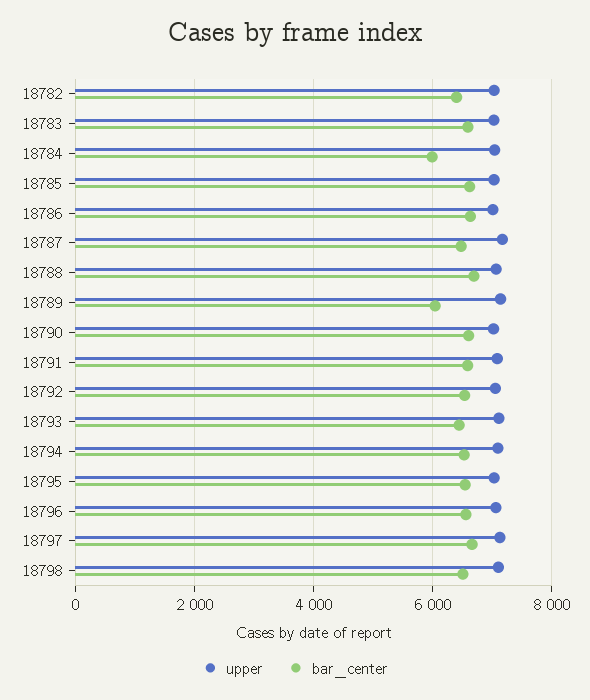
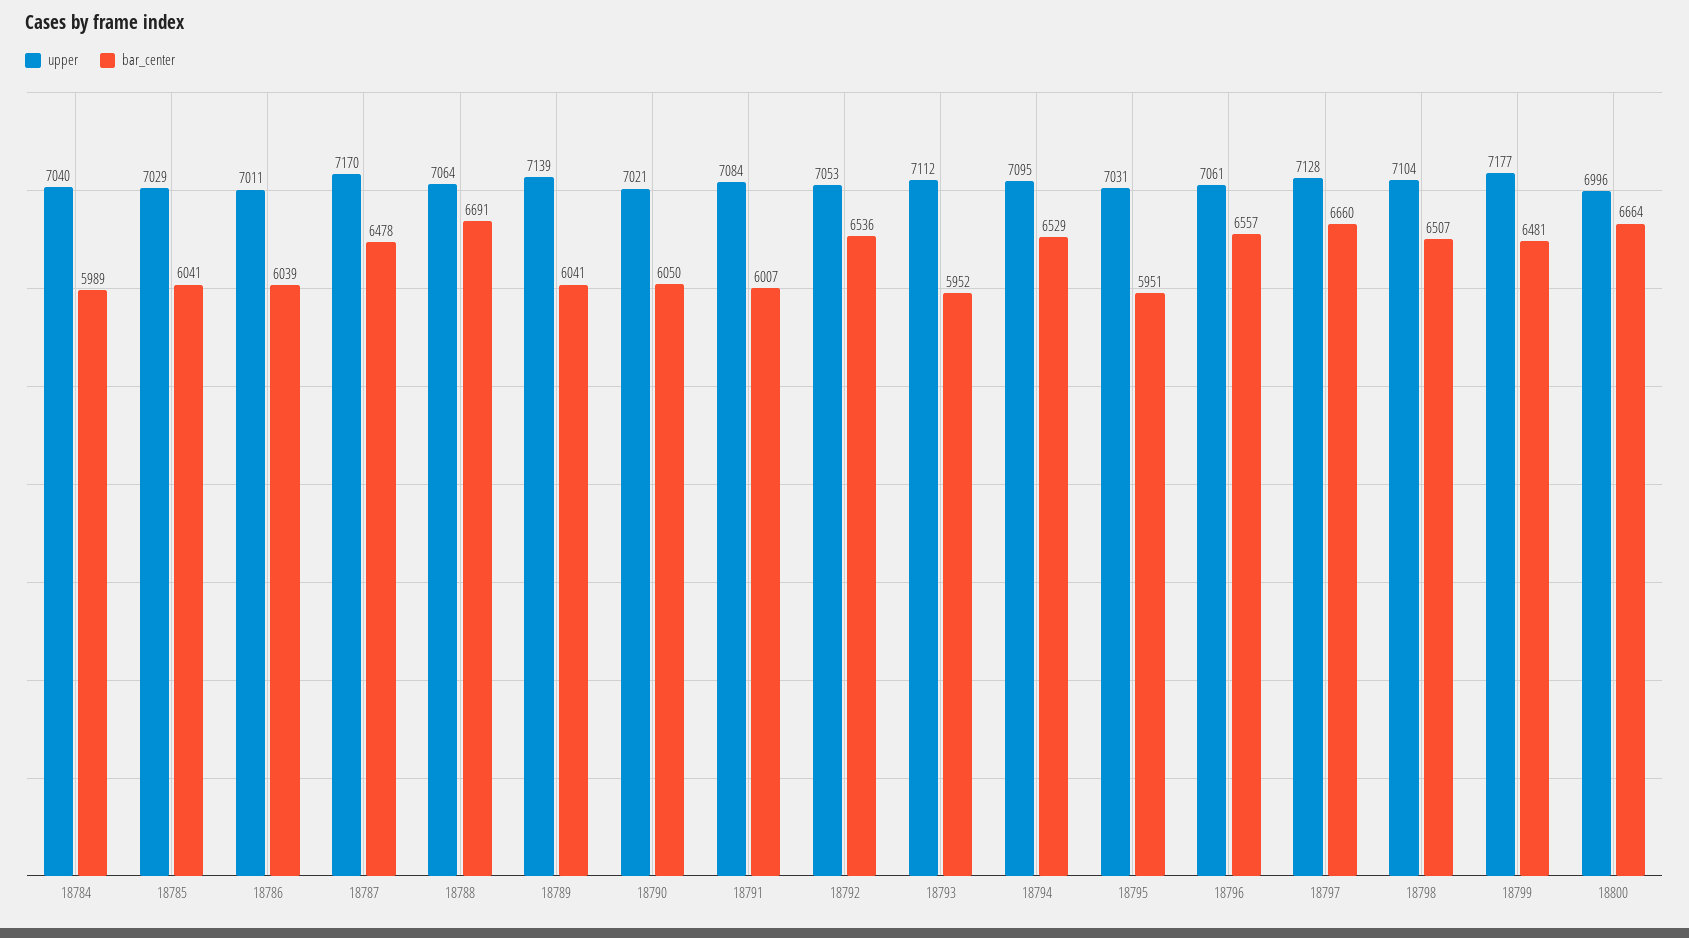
upper, 18782: 7000 -> none
bar_center, 18782: 6400 -> none
upper, 18783: 7000 -> none
bar_center, 18783: 6600 -> none
bar_center, 18785: 6600 -> 6041
bar_center, 18786: 6600 -> 6039
bar_center, 18790: 6600 -> 6050
bar_center, 18791: 6600 -> 6007
bar_center, 18793: 6400 -> 5952
bar_center, 18795: 6600 -> 5951
upper, 18799: none -> 7177
bar_center, 18799: none -> 6481
upper, 18800: none -> 6996
bar_center, 18800: none -> 6664

